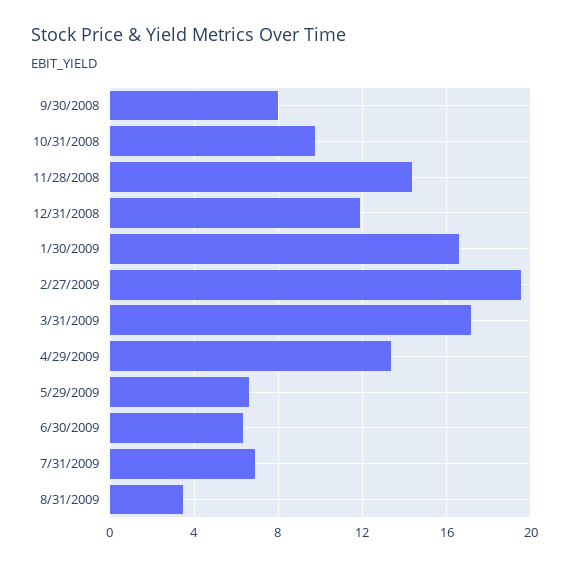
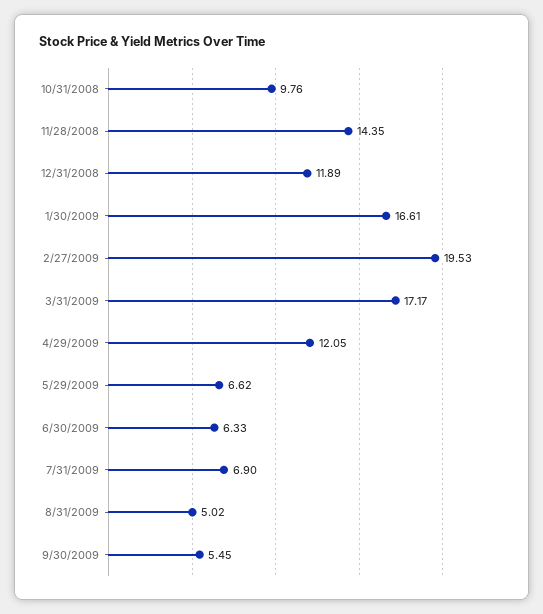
9/30/2008: 8 -> none
4/29/2009: 13.5 -> 12.05
8/31/2009: 3.5 -> 5.02
9/30/2009: none -> 5.45

